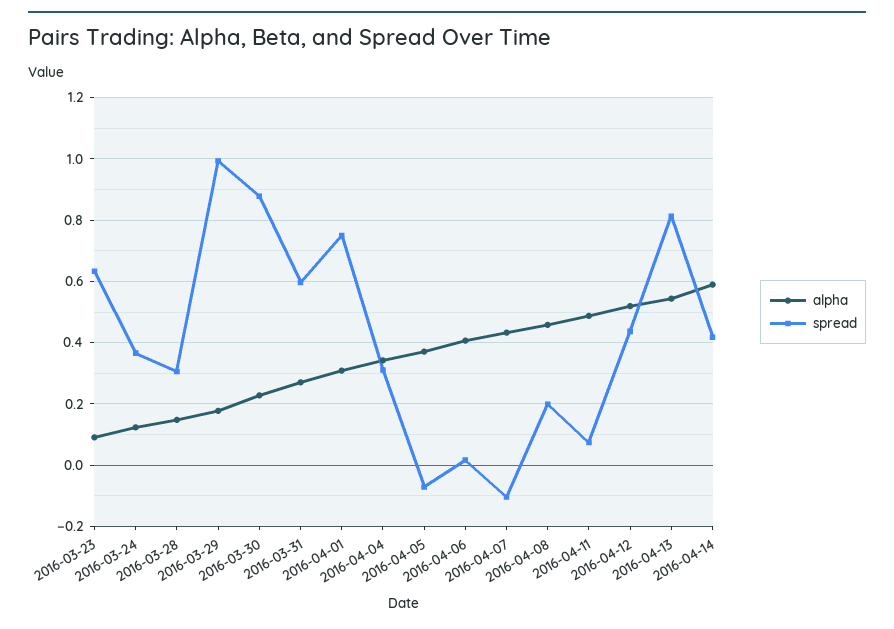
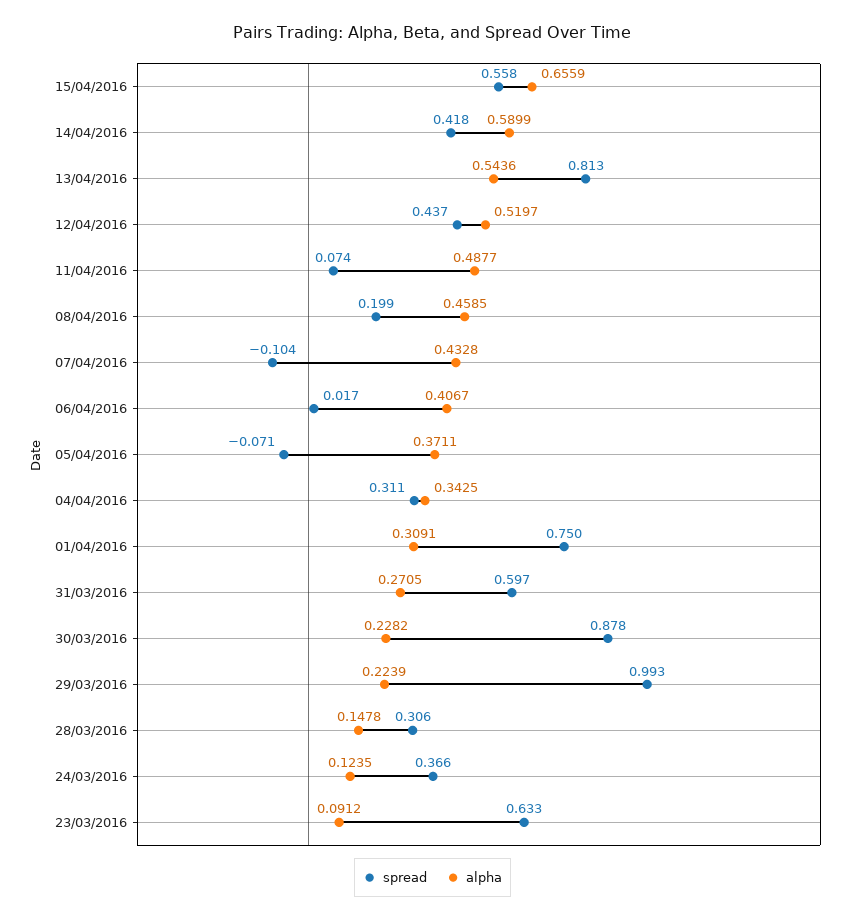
alpha, 2016-03-29: 0.18 -> 0.2239
spread, 15/04/2016: none -> 0.558
alpha, 15/04/2016: none -> 0.6559

